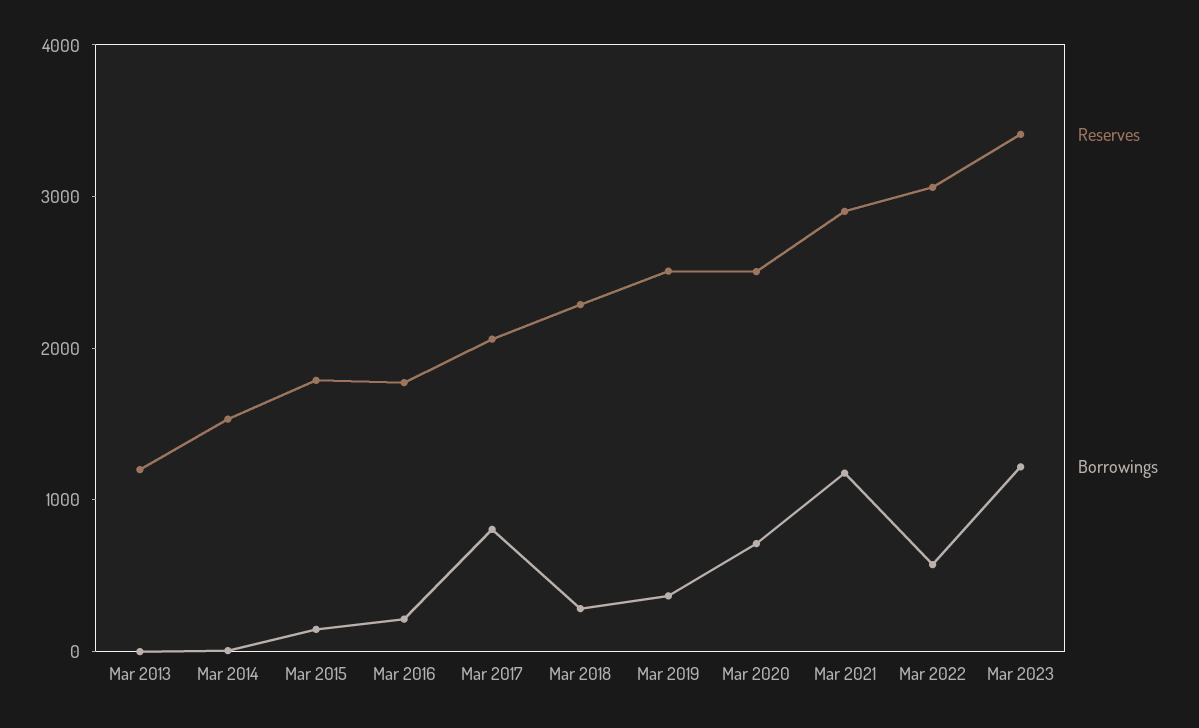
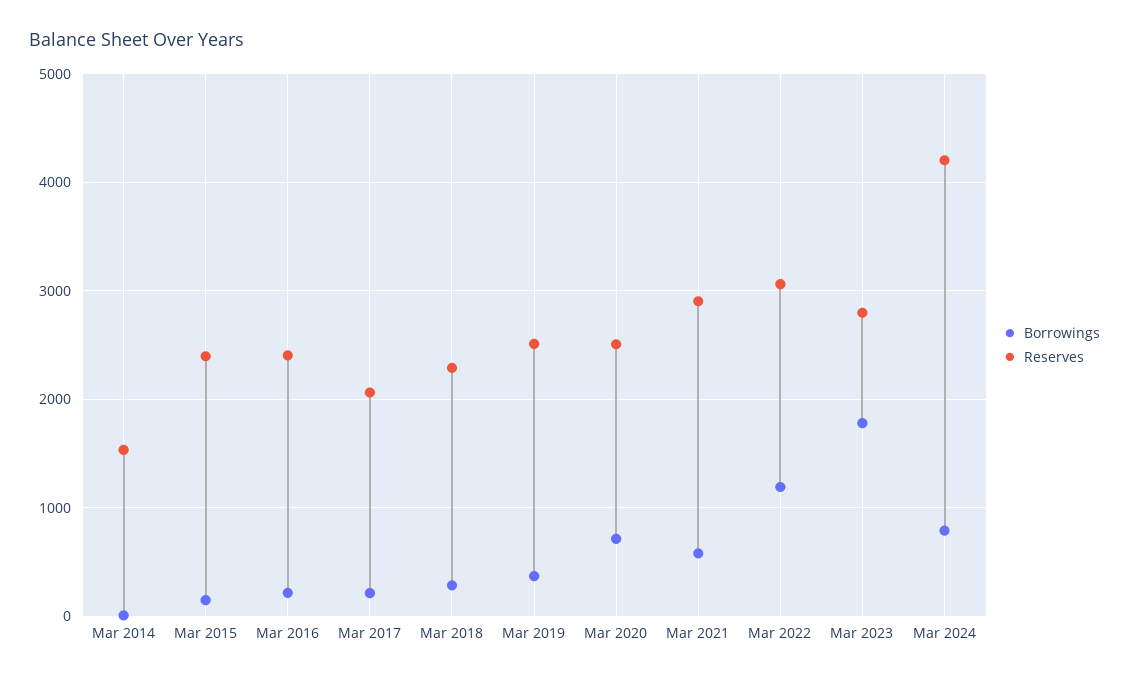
Reserves, Mar 2013: 1200 -> none
Borrowings, Mar 2013: 0 -> none
Reserves, Mar 2015: 1800 -> 2400
Reserves, Mar 2016: 1800 -> 2400
Borrowings, Mar 2017: 800 -> 200
Borrowings, Mar 2021: 1200 -> 600
Borrowings, Mar 2022: 600 -> 1200
Reserves, Mar 2023: 3400 -> 2800
Borrowings, Mar 2023: 1200 -> 1800
Borrowings, Mar 2024: none -> 800
Reserves, Mar 2024: none -> 4200

